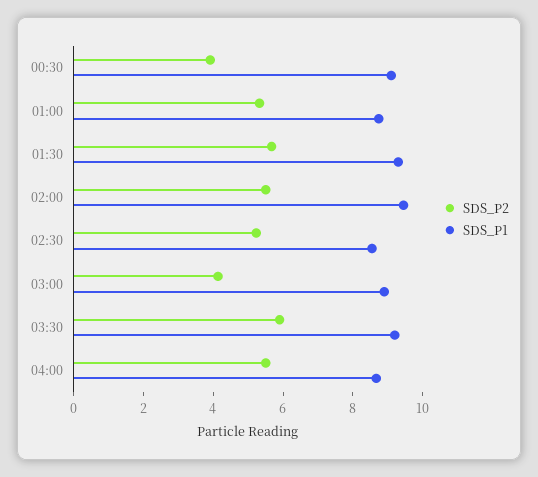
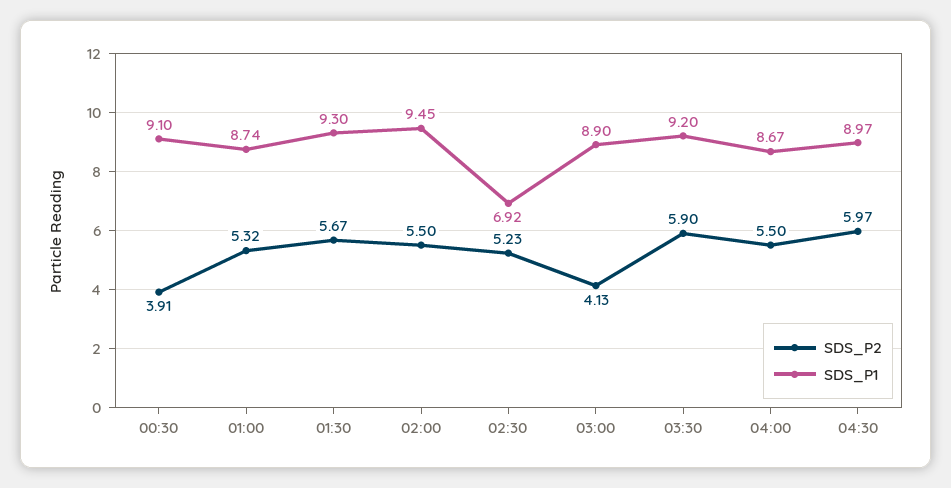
SDS_P1, 02:30: 8.5 -> 6.92
SDS_P2, 04:30: none -> 5.97
SDS_P1, 04:30: none -> 8.97

